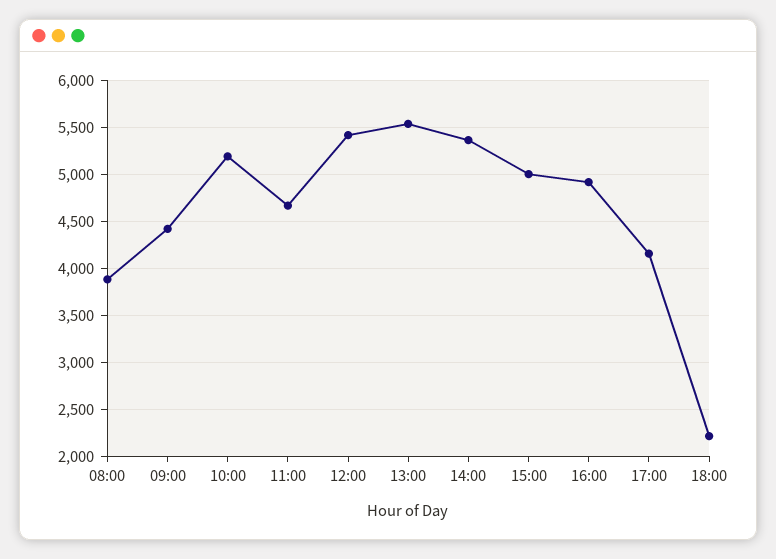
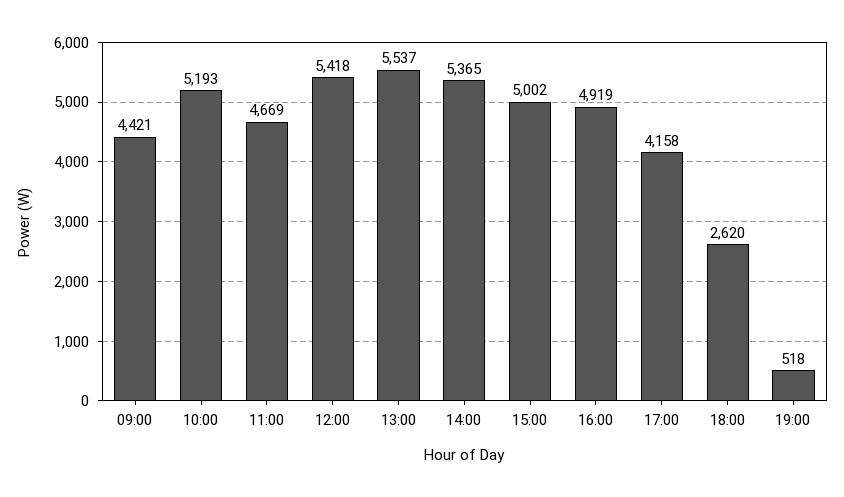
08:00: 3900 -> none
18:00: 2200 -> 2620
19:00: none -> 518

